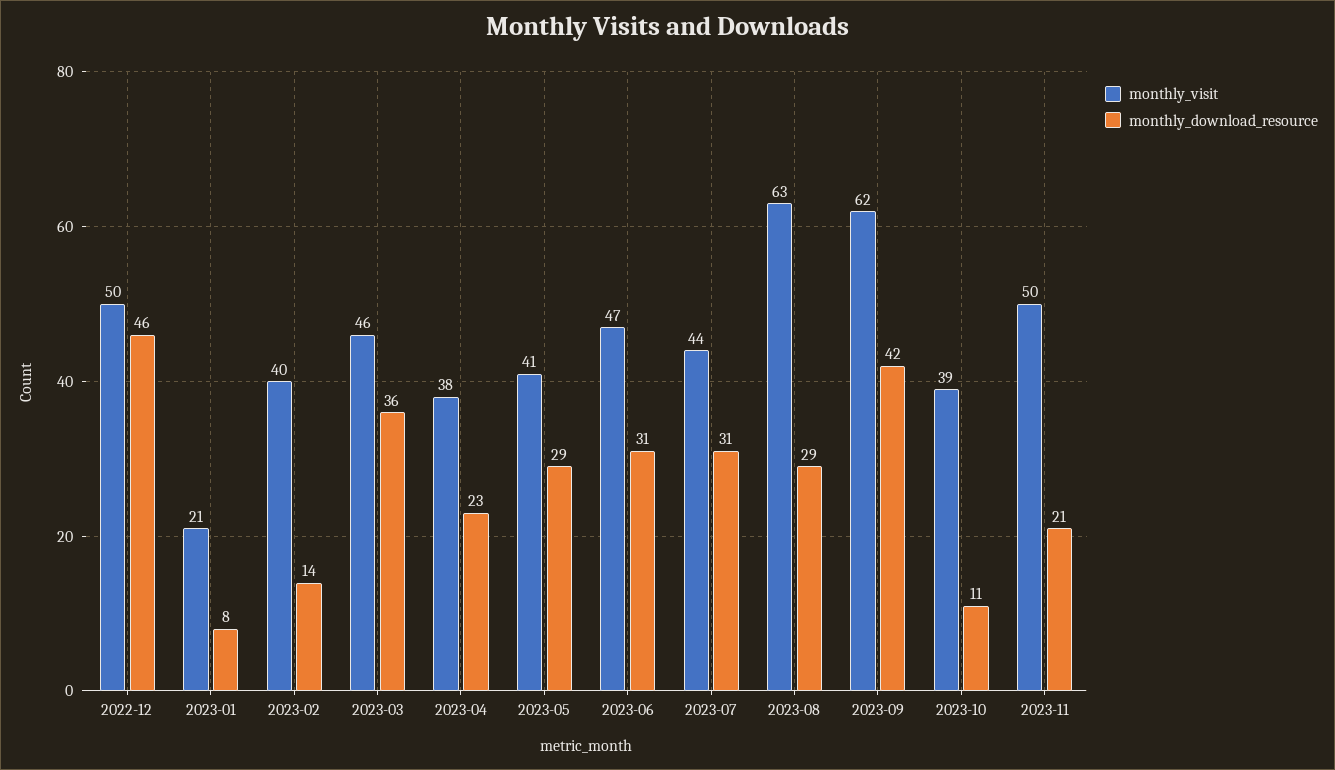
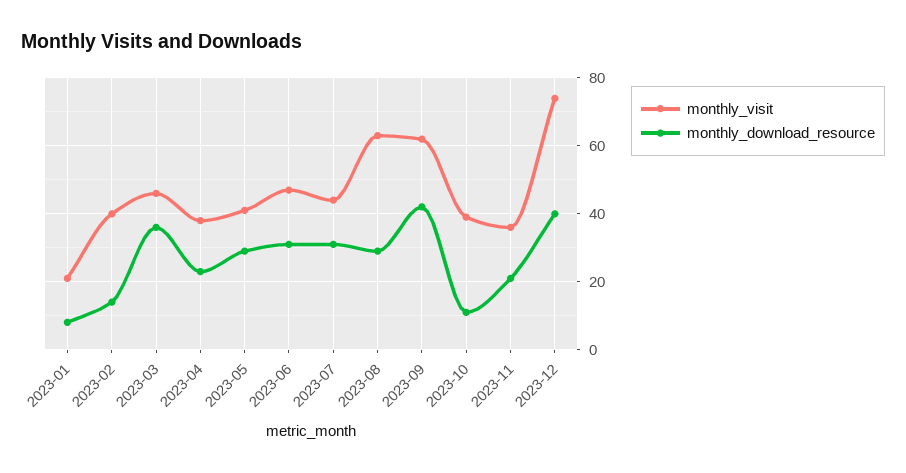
monthly_visit, 2022-12: 50 -> none
monthly_download_resource, 2022-12: 46 -> none
monthly_visit, 2023-11: 50 -> 35
monthly_visit, 2023-12: none -> 75
monthly_download_resource, 2023-12: none -> 40

